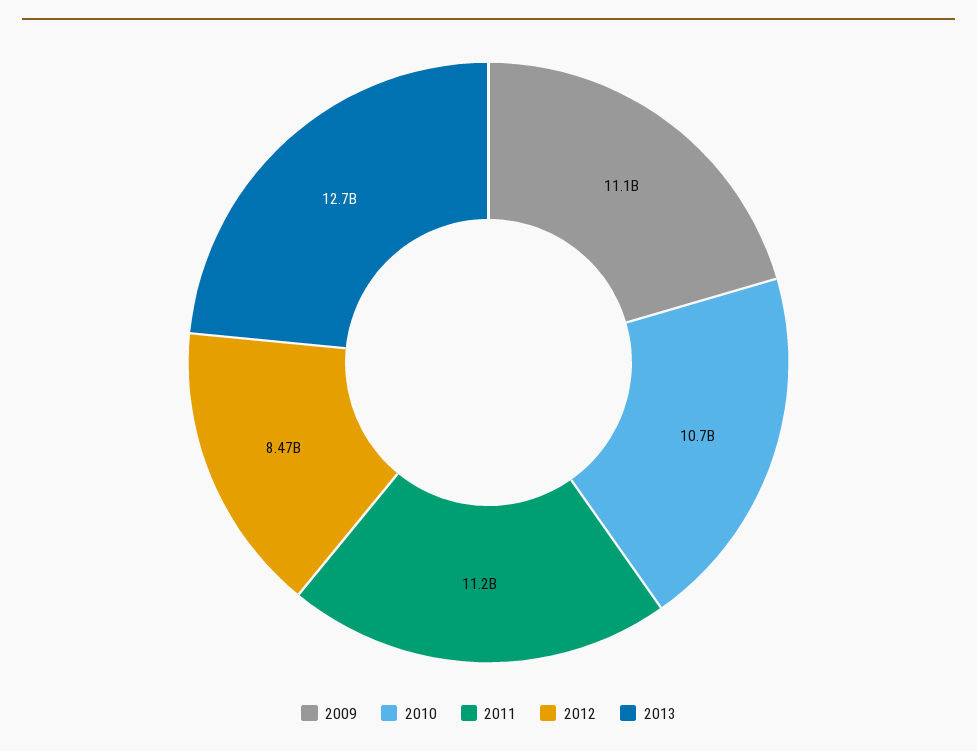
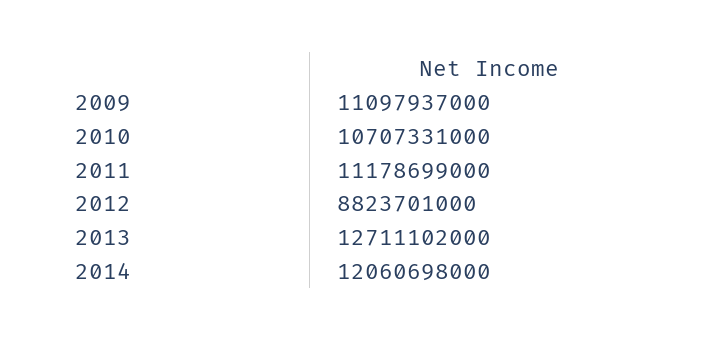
2012: 8470000000 -> 8823701000
2014: none -> 12060698000

